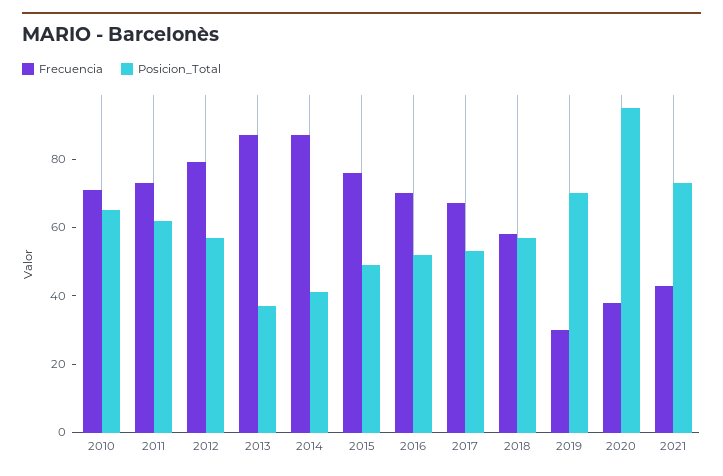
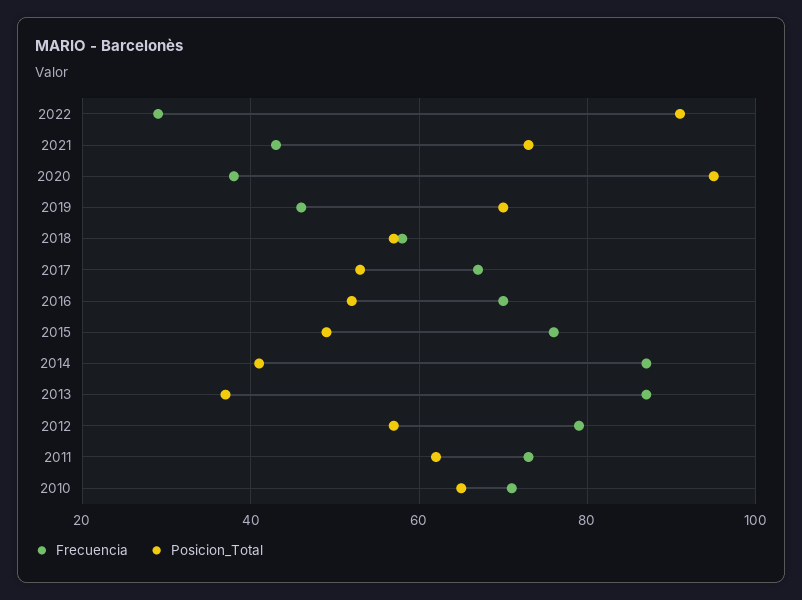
Frecuencia, 2019: 30 -> 45
Frecuencia, 2022: none -> 30
Posicion_Total, 2022: none -> 90

